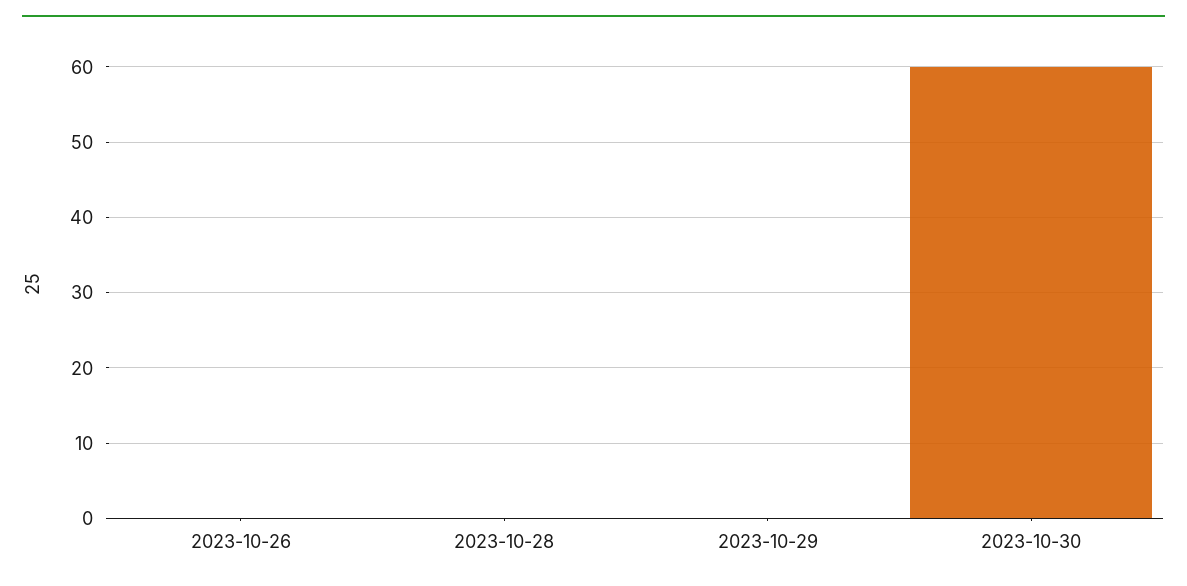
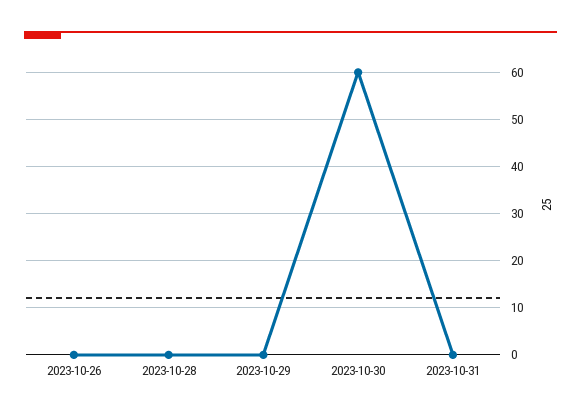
2023-10-31: none -> 0

